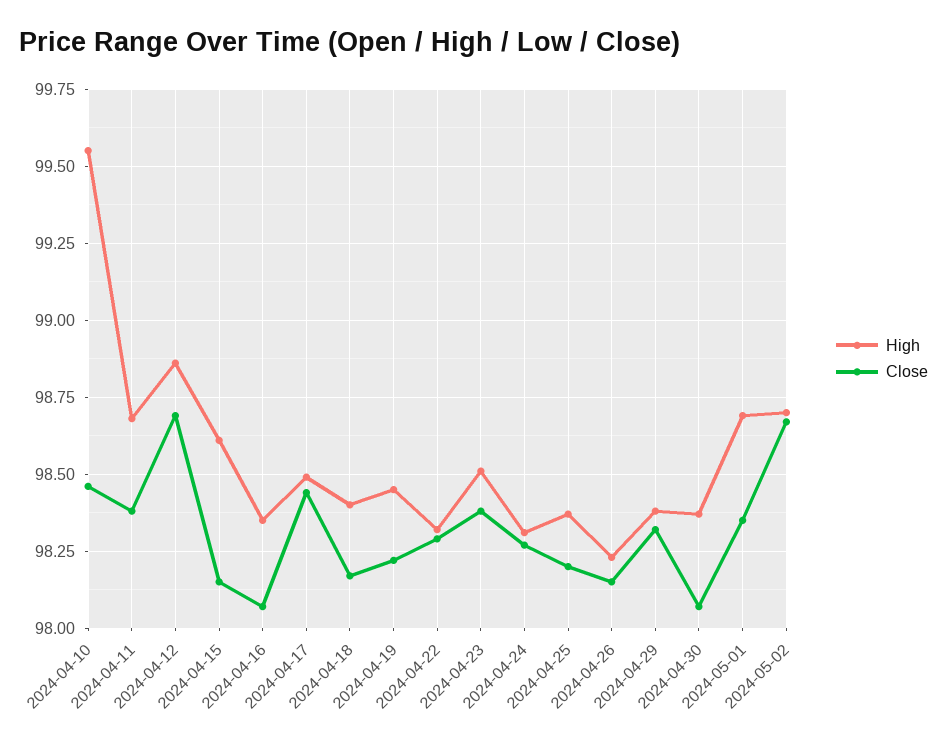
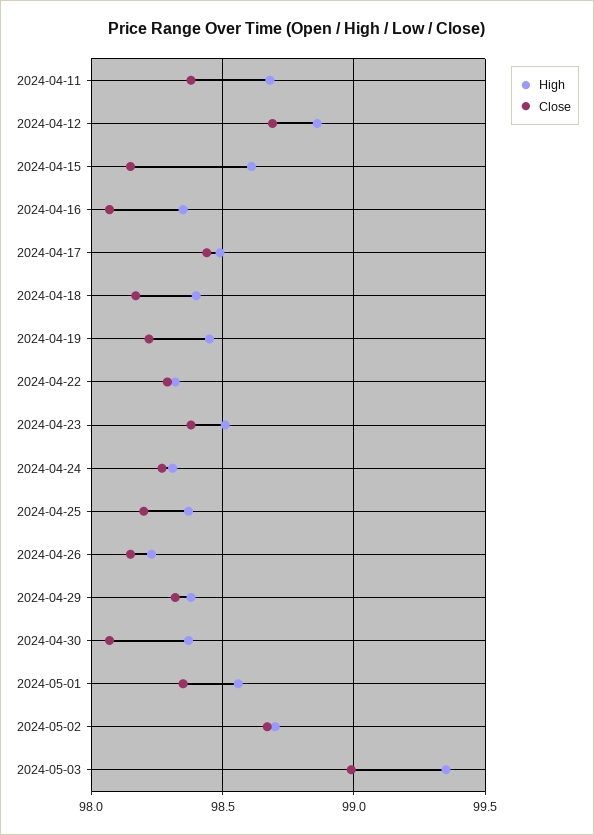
High, 2024-04-10: 99.55 -> none
Close, 2024-04-10: 98.45 -> none
High, 2024-05-01: 98.7 -> 98.55
High, 2024-05-03: none -> 99.35
Close, 2024-05-03: none -> 99

